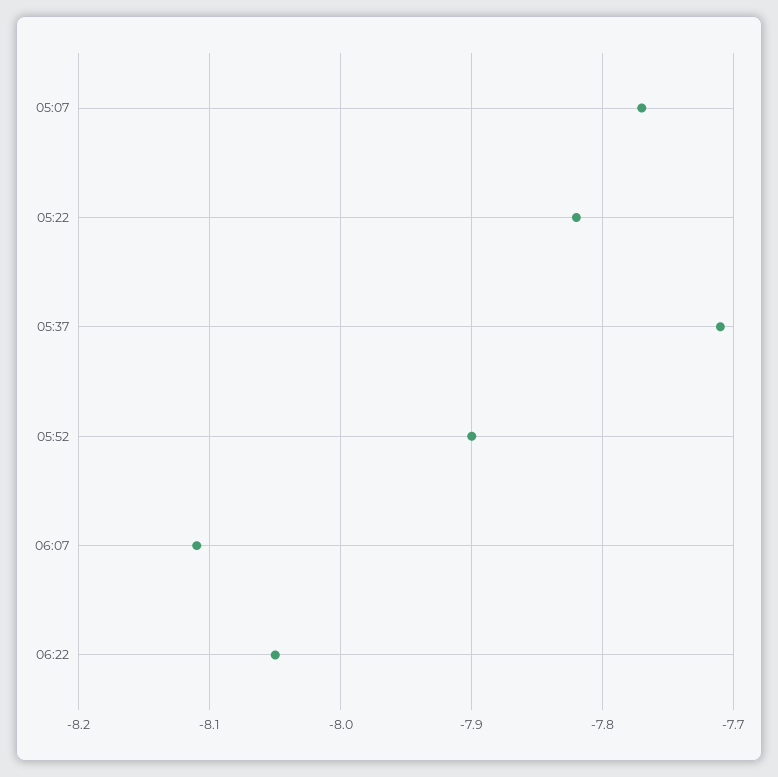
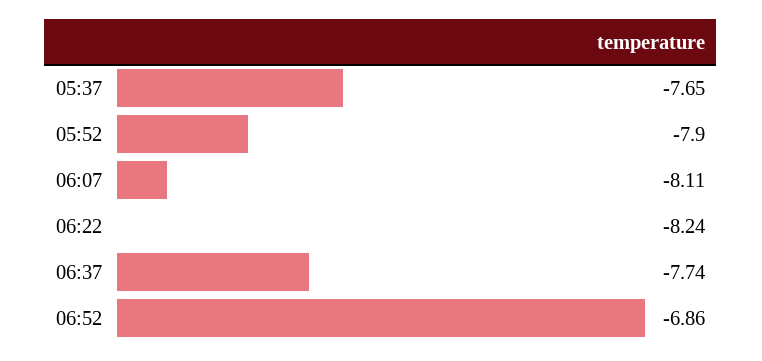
05:07: -7.77 -> none
05:22: -7.82 -> none
05:37: -7.71 -> -7.65
06:22: -8.05 -> -8.24
06:37: none -> -7.74
06:52: none -> -6.86

